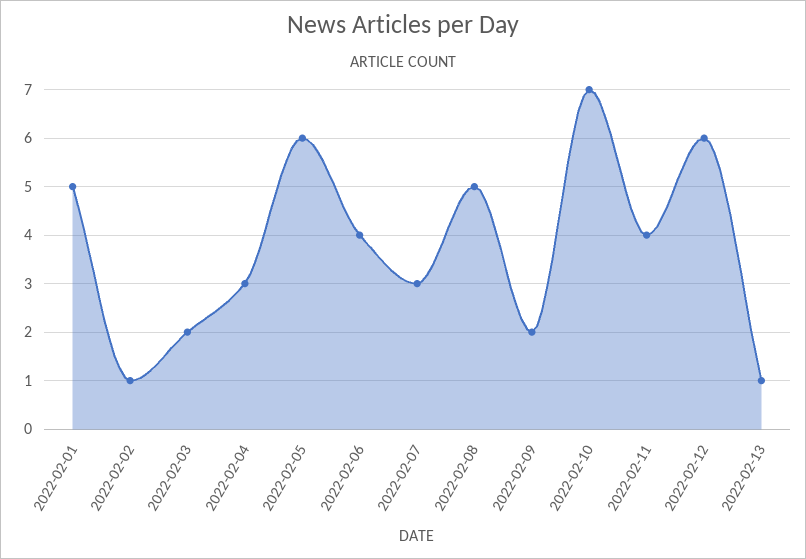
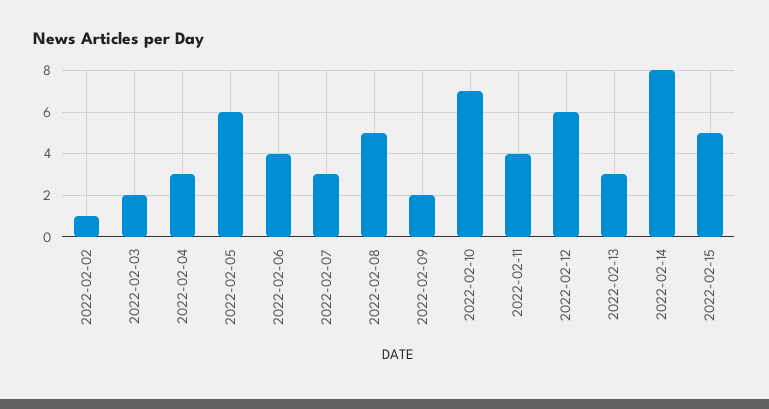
2022-02-01: 5 -> none
2022-02-13: 1 -> 3
2022-02-14: none -> 8
2022-02-15: none -> 5

